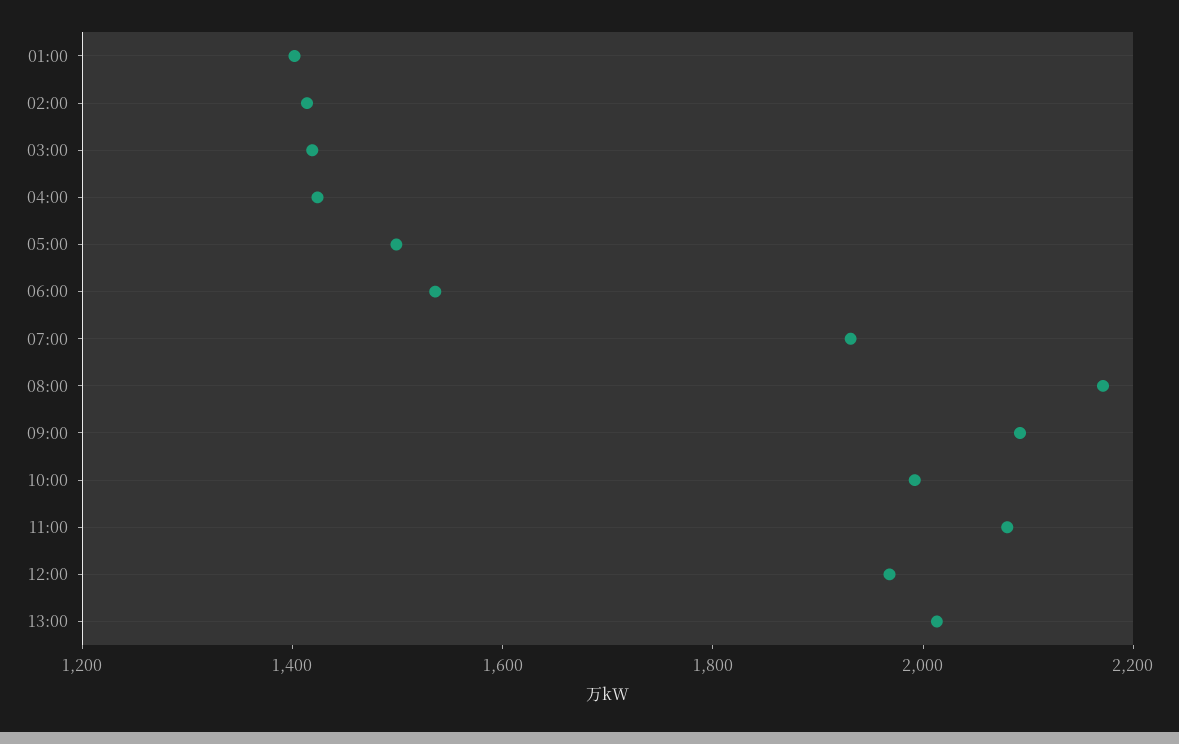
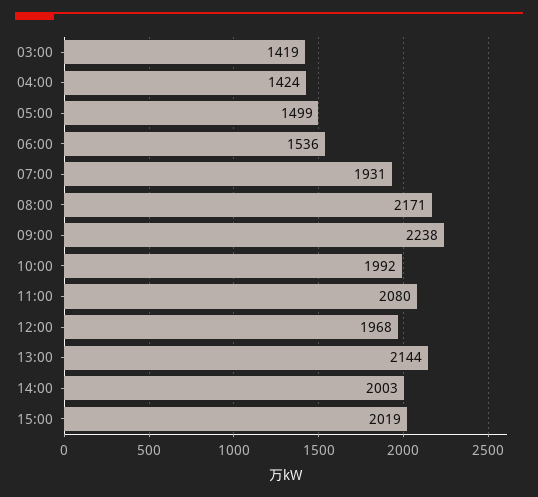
01:00: 1400 -> none
02:00: 1400 -> none
09:00: 2100 -> 2238
13:00: 2000 -> 2144
14:00: none -> 2003
15:00: none -> 2019

